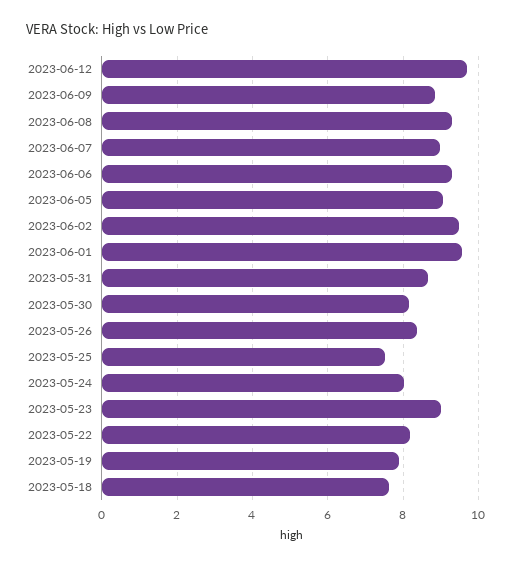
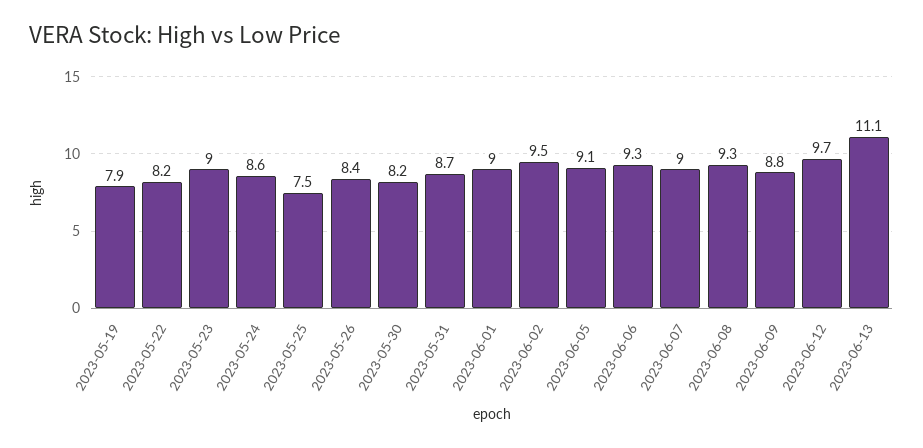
2023-06-01: 9.6 -> 9
2023-05-24: 8 -> 8.6
2023-05-18: 7.6 -> none
2023-06-13: none -> 11.1

